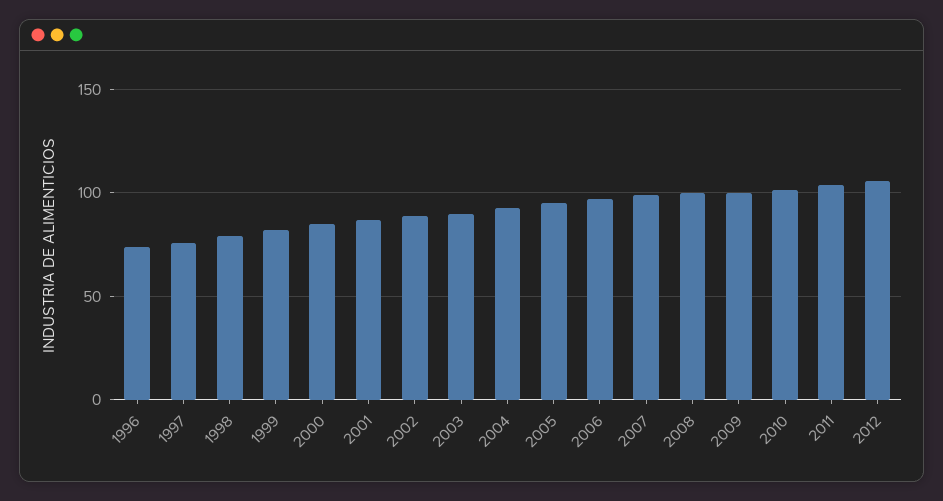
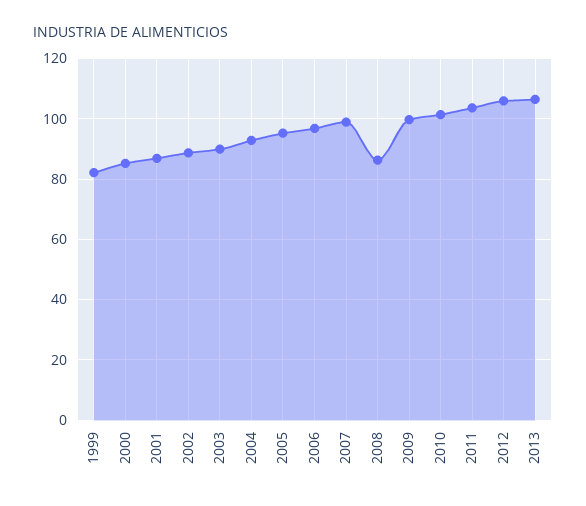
1996: 75 -> none
1997: 75 -> none
1998: 80 -> none
2008: 100 -> 86
2013: none -> 106

